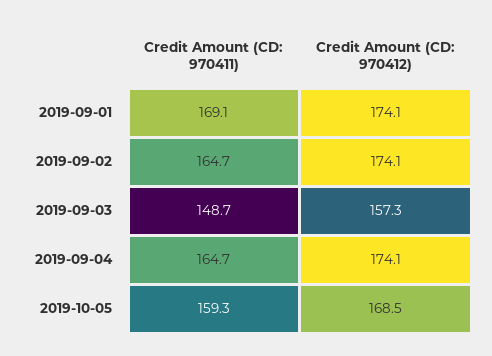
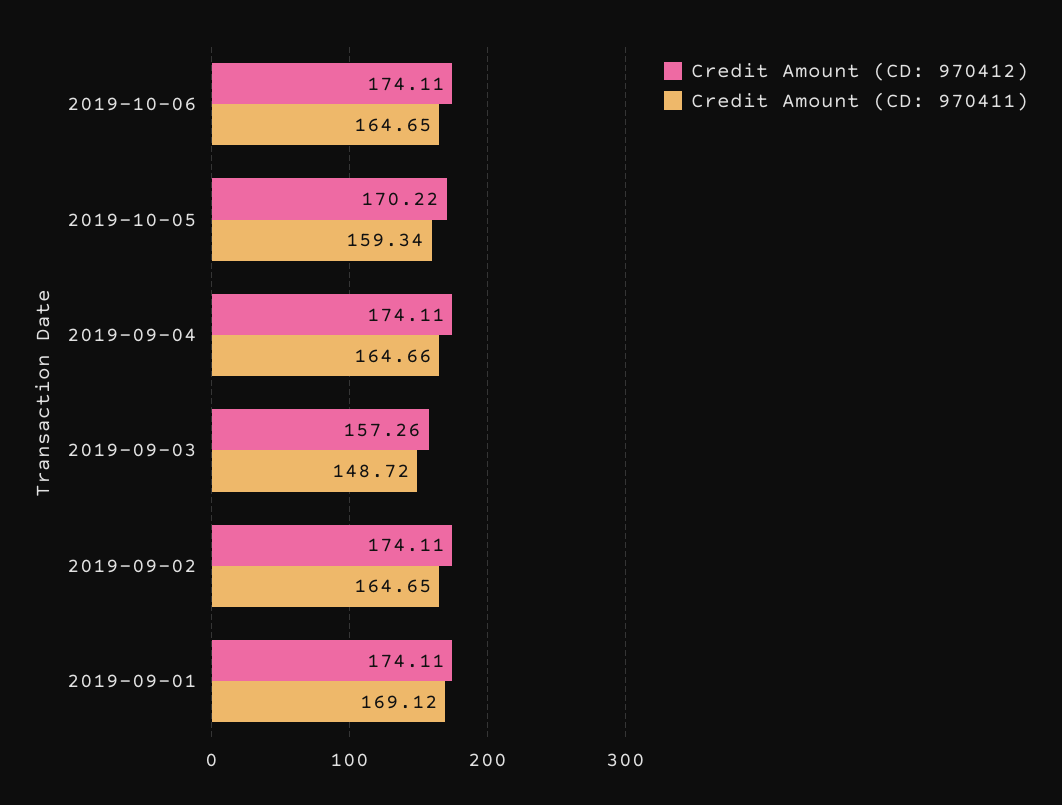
Credit Amount (CD: 970412), 2019-10-05: 168.5 -> 170.22
Credit Amount (CD: 970412), 2019-10-06: none -> 174.11
Credit Amount (CD: 970411), 2019-10-06: none -> 164.65

